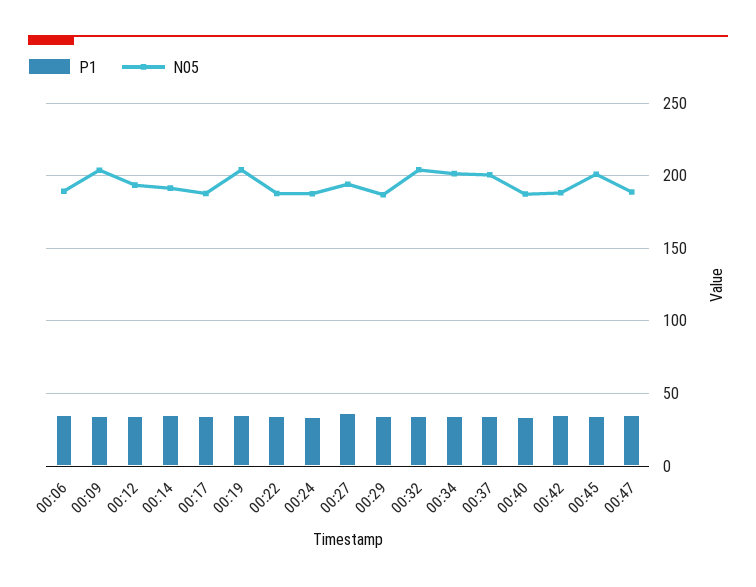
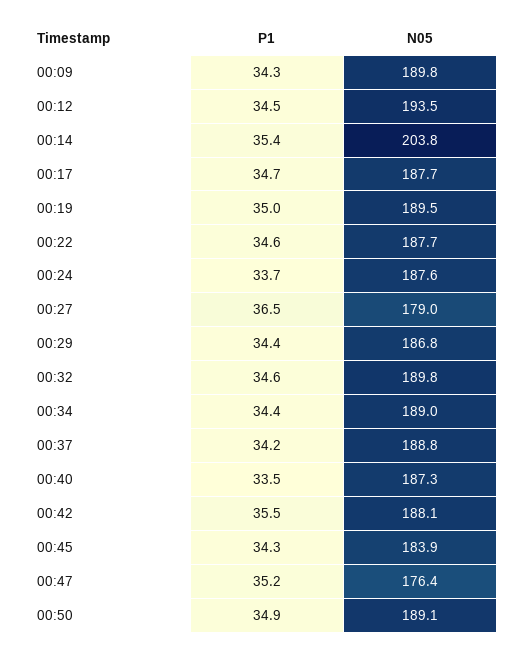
P1, 00:06: 35 -> none
N05, 00:06: 190 -> none
N05, 00:09: 205 -> 189.8
N05, 00:14: 190 -> 203.8
N05, 00:19: 205 -> 189.5
N05, 00:27: 195 -> 179
N05, 00:32: 205 -> 189.8
N05, 00:34: 200 -> 189
N05, 00:37: 200 -> 188.8
N05, 00:45: 200 -> 183.9
N05, 00:47: 190 -> 176.4
P1, 00:50: none -> 34.9
N05, 00:50: none -> 189.1

